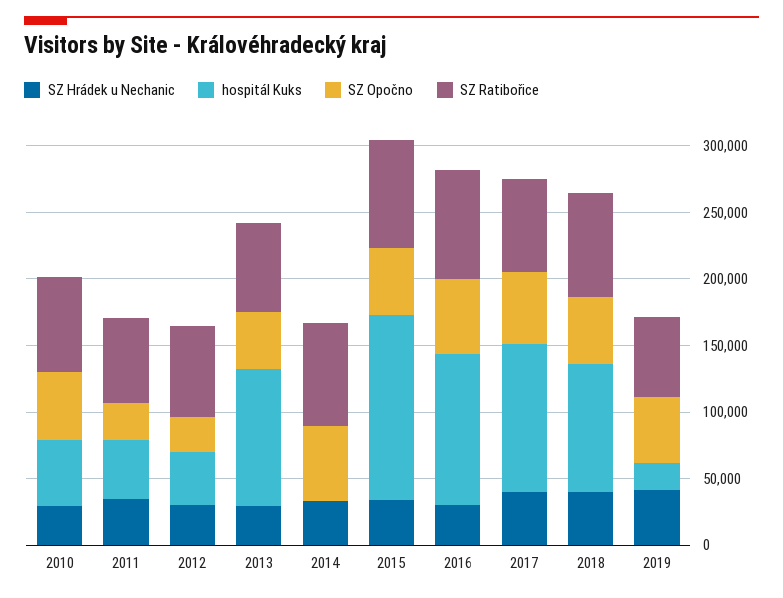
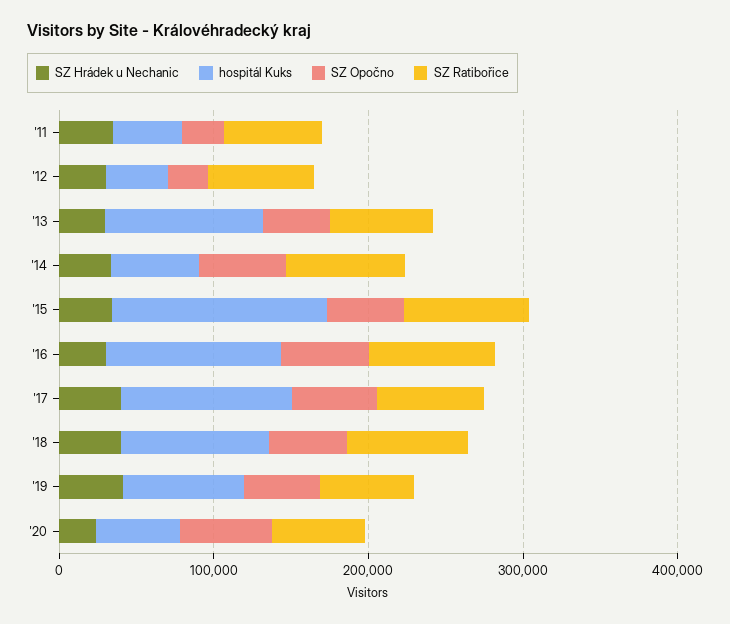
SZ Hrádek u Nechanic, 2010: 30000 -> none
hospitál Kuks, 2010: 50000 -> none
SZ Opočno, 2010: 50000 -> none
SZ Ratibořice, 2010: 70000 -> none
hospitál Kuks, 2014: 0 -> 60000
hospitál Kuks, 2019: 20000 -> 80000
SZ Hrádek u Nechanic, '20: none -> 20000
hospitál Kuks, '20: none -> 60000
SZ Opočno, '20: none -> 60000
SZ Ratibořice, '20: none -> 60000

